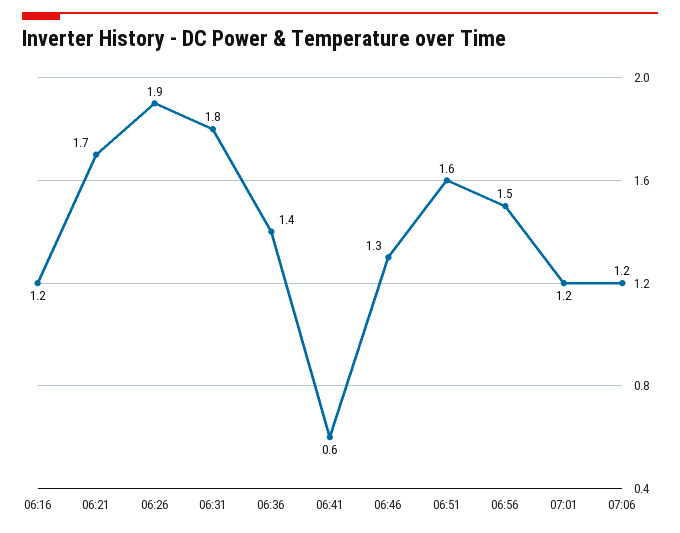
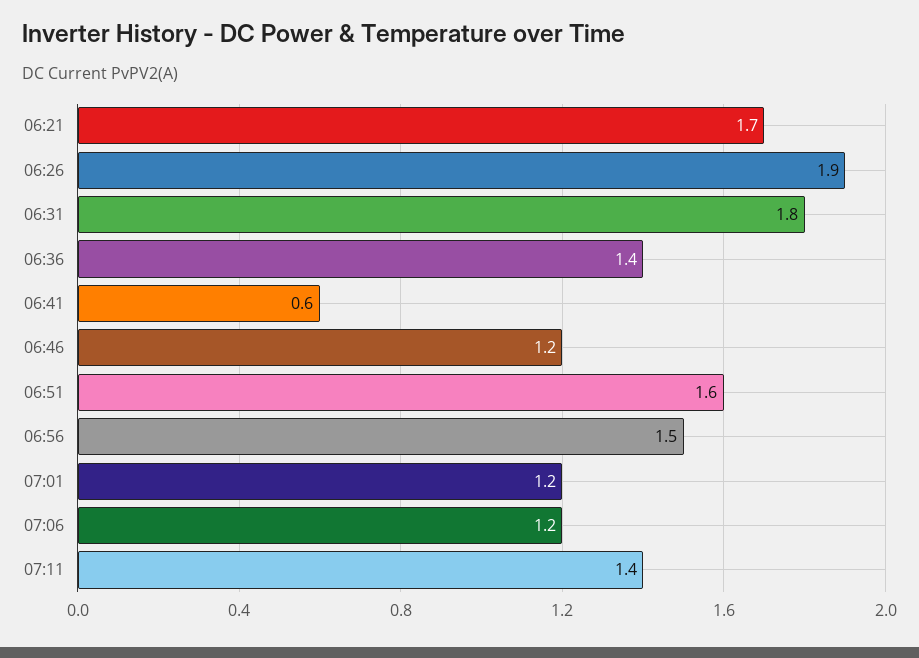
06:16: 1.2 -> none
06:46: 1.3 -> 1.2
07:11: none -> 1.4

